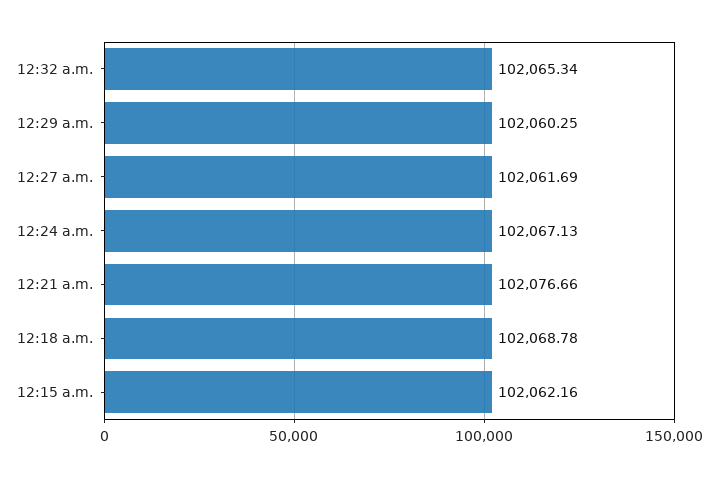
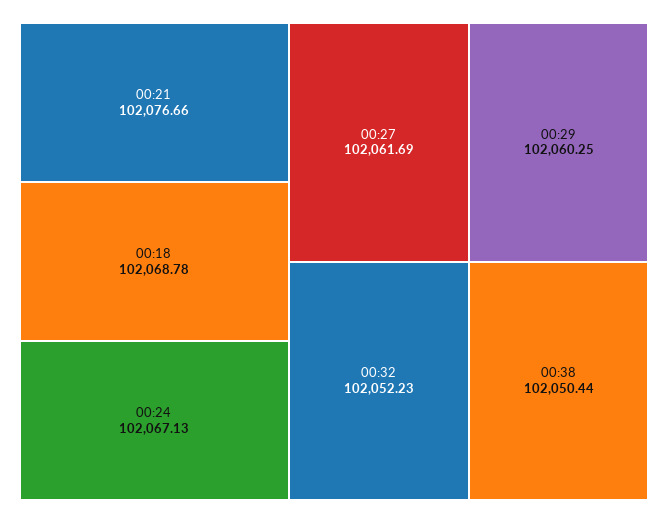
12:32 a.m.: 102065.34 -> 102052.23
12:15 a.m.: 102062.16 -> none
00:38: none -> 102050.44

